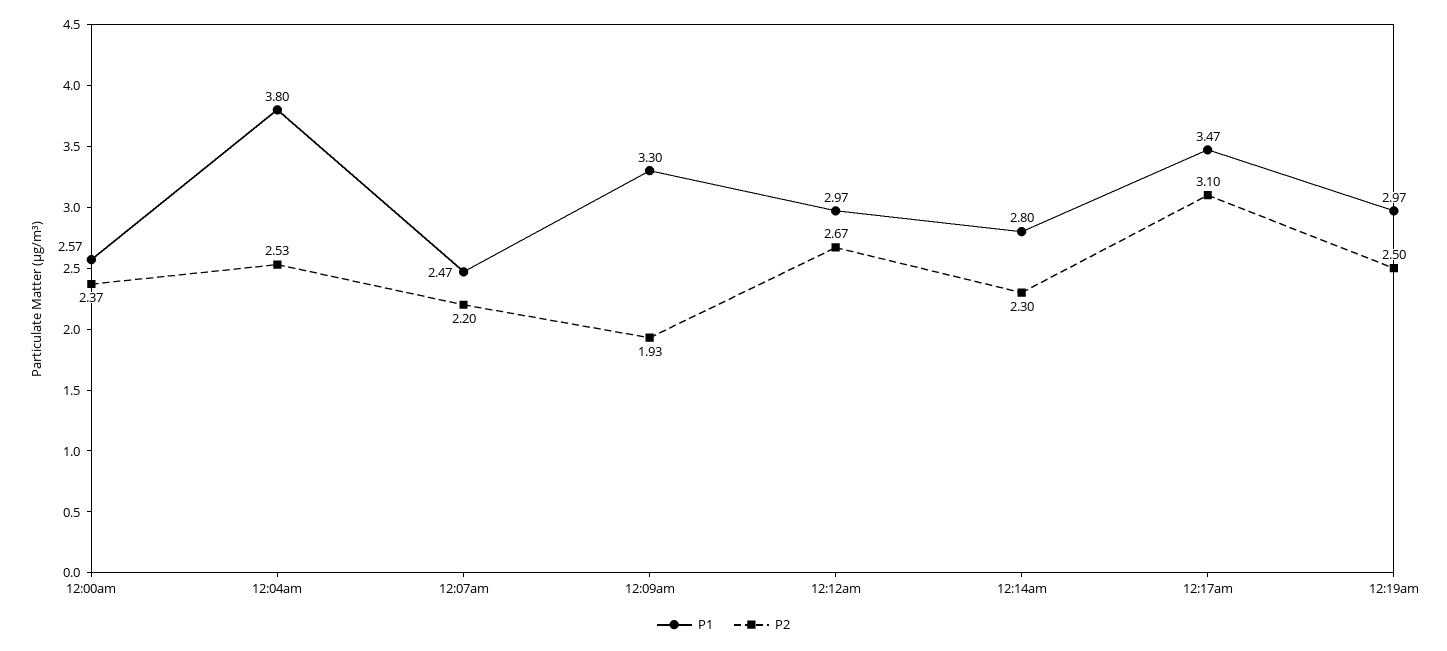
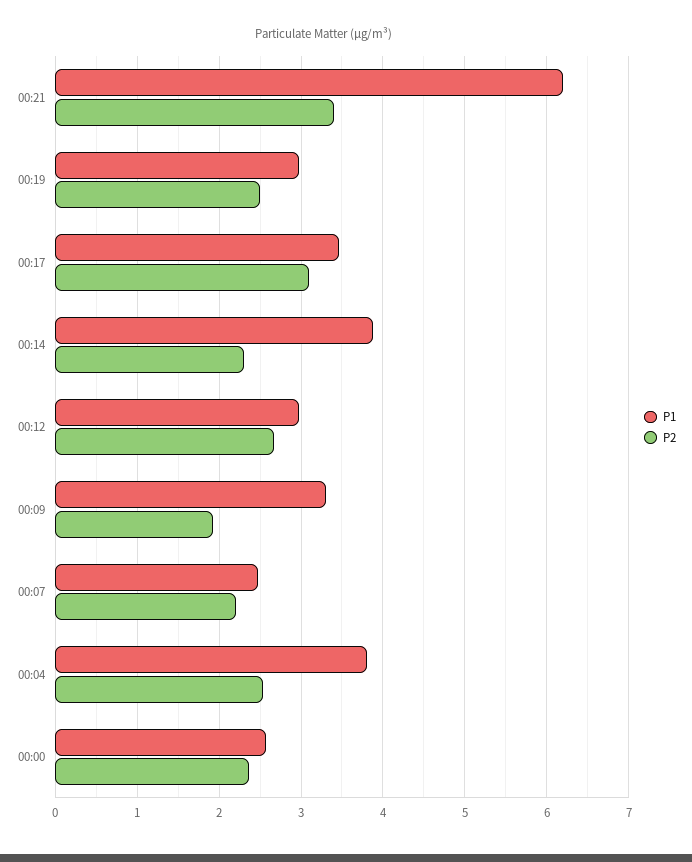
P1, 12:14am: 2.8 -> 3.9
P1, 00:21: none -> 6.2
P2, 00:21: none -> 3.4

